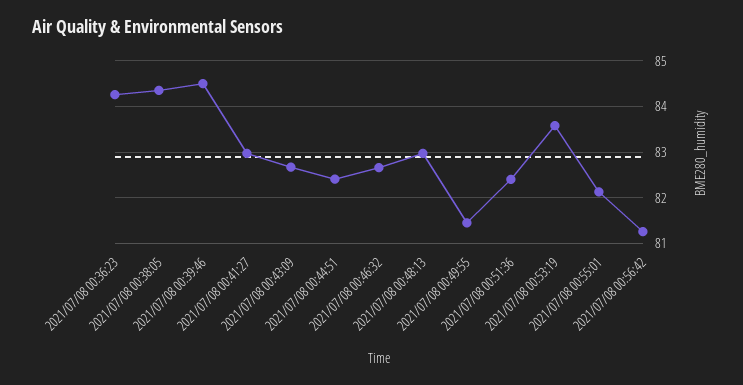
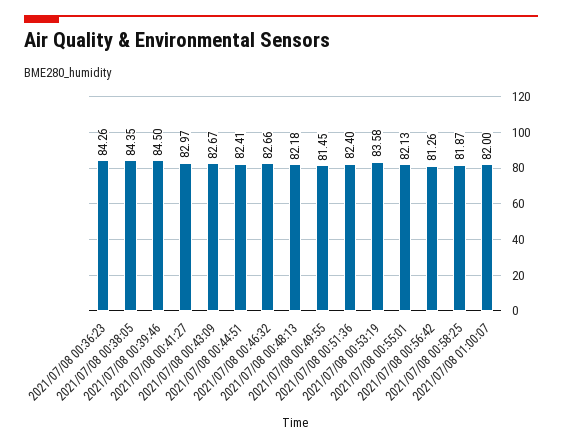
2021/07/08 00:48:13: 83 -> 82.18
2021/07/08 00:58:25: none -> 81.87
2021/07/08 01:00:07: none -> 82

